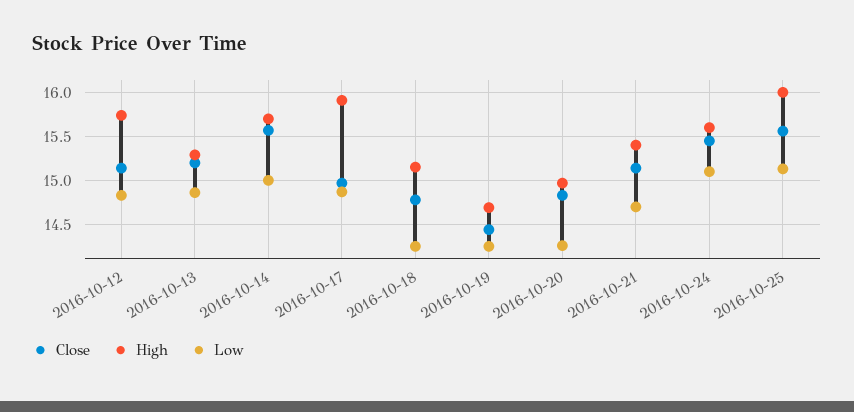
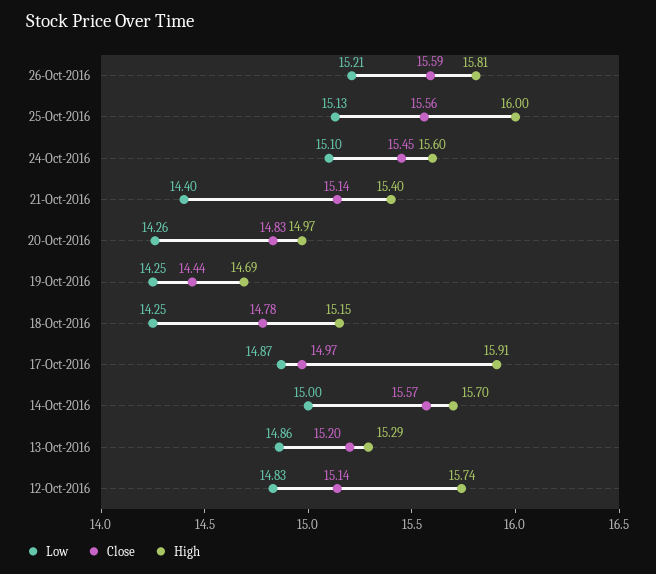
Low, 2016-10-21: 14.7 -> 14.4
Low, 26-Oct-2016: none -> 15.21
Close, 26-Oct-2016: none -> 15.59
High, 26-Oct-2016: none -> 15.81

